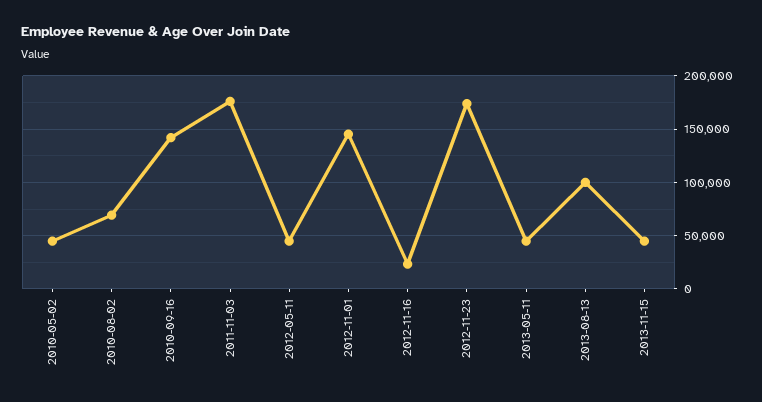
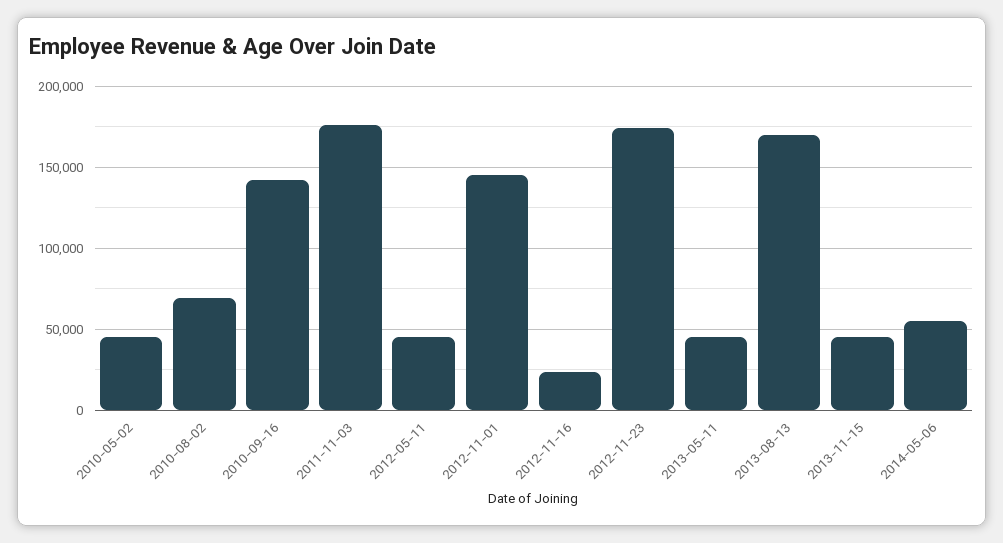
2013-08-13: 100000 -> 170000
2014-05-06: none -> 55000

